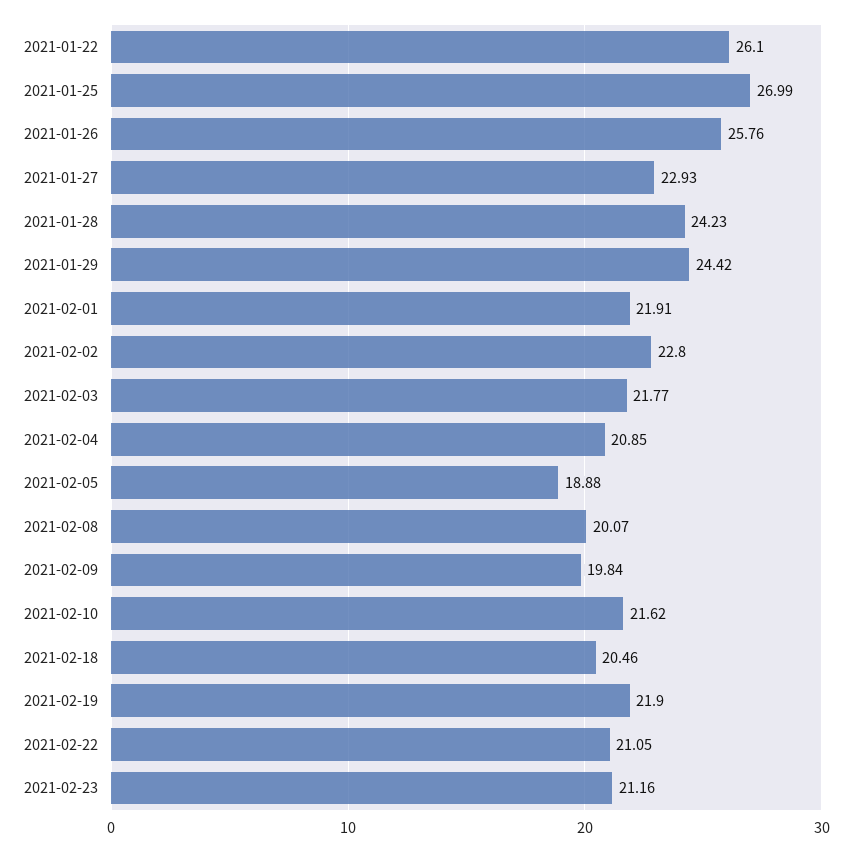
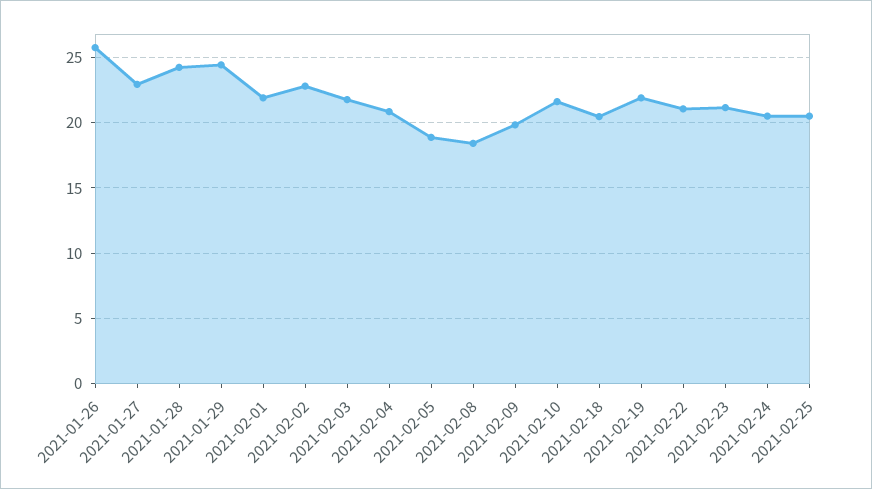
2021-01-22: 26.1 -> none
2021-01-25: 26.99 -> none
2021-02-08: 20.07 -> 18.5
2021-02-24: none -> 20.5
2021-02-25: none -> 20.5

